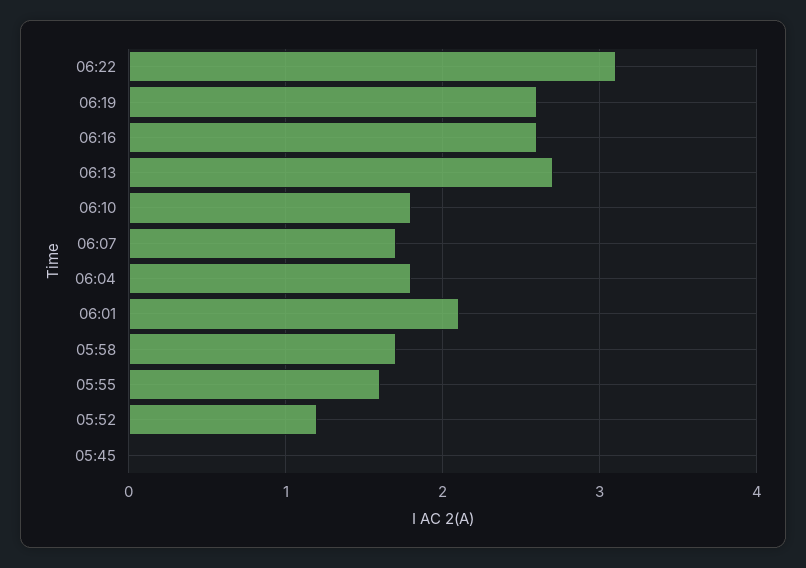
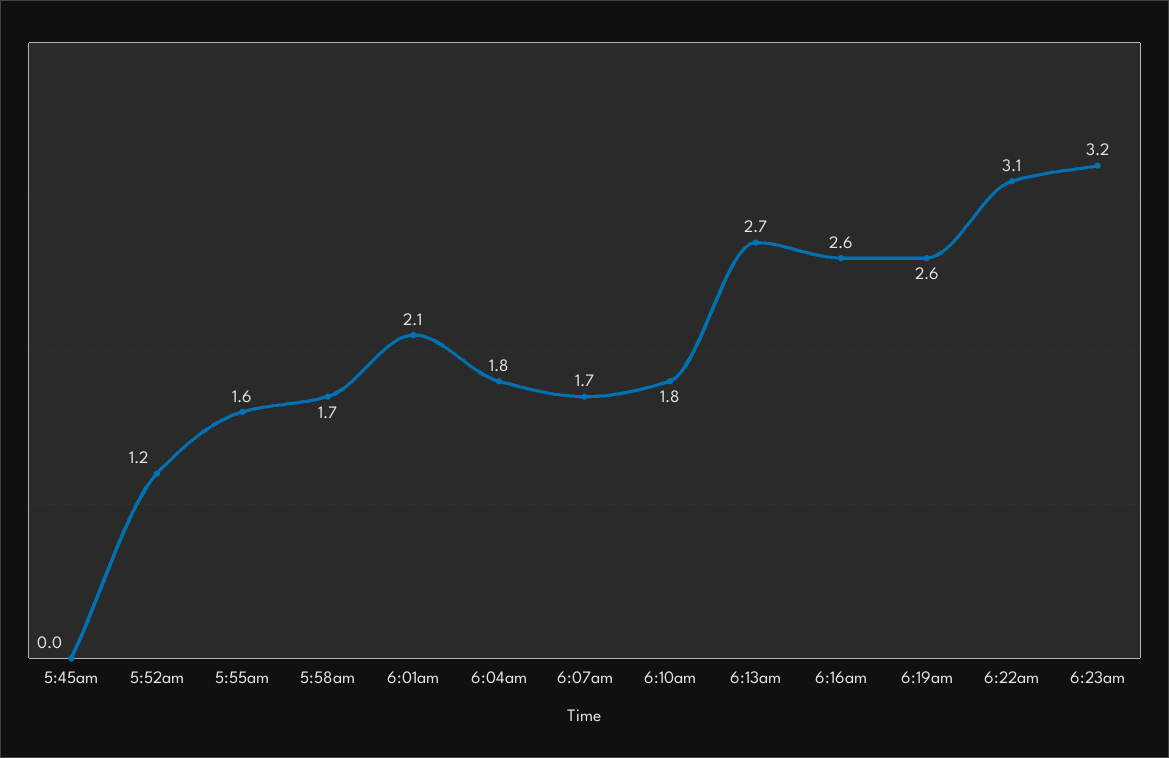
6:23am: none -> 3.2

